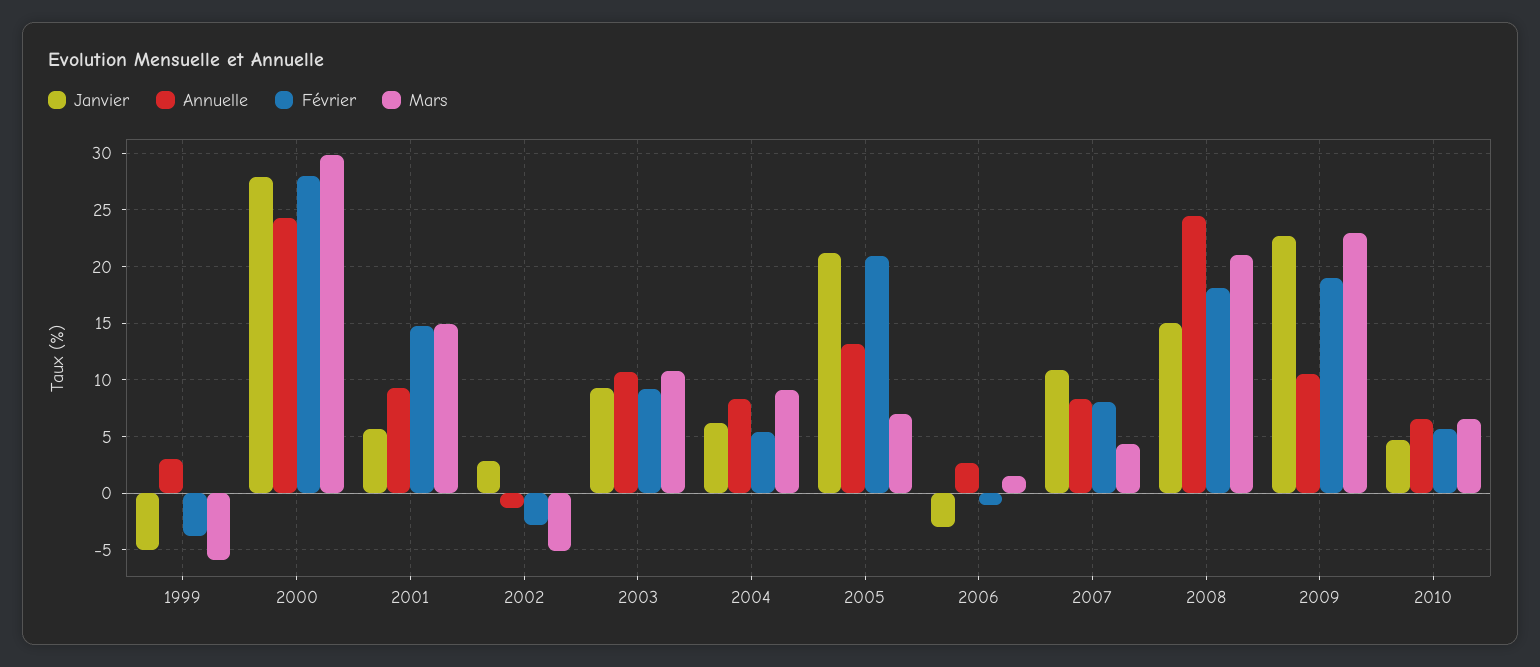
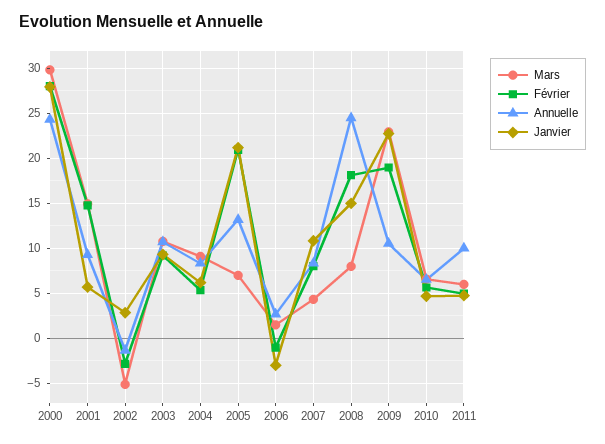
Janvier, 1999: -5 -> none
Annuelle, 1999: 3 -> none
Février, 1999: -4 -> none
Mars, 1999: -6 -> none
Mars, 2008: 21 -> 8
Mars, 2011: none -> 6
Février, 2011: none -> 5
Annuelle, 2011: none -> 10
Janvier, 2011: none -> 5

